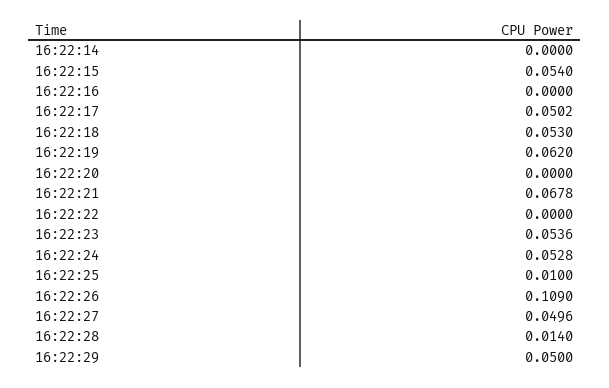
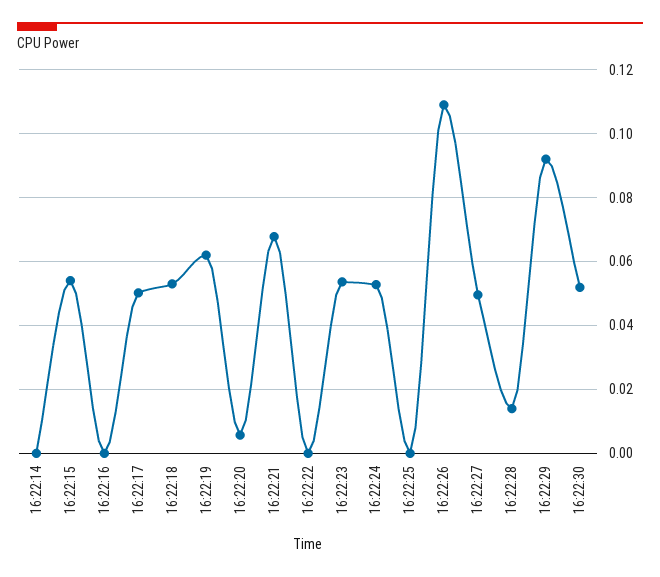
16:22:20: 0 -> 0.006
16:22:25: 0.01 -> 0
16:22:29: 0.05 -> 0.092
16:22:30: none -> 0.052

